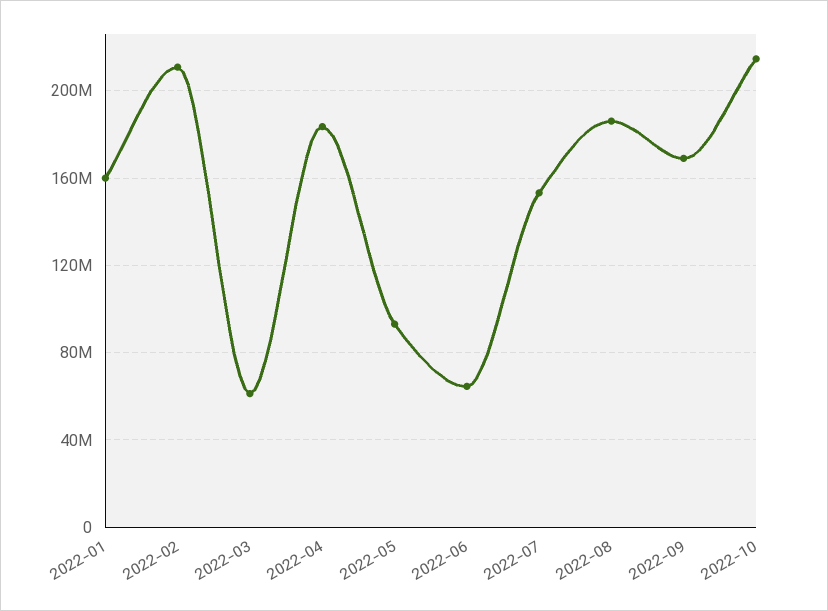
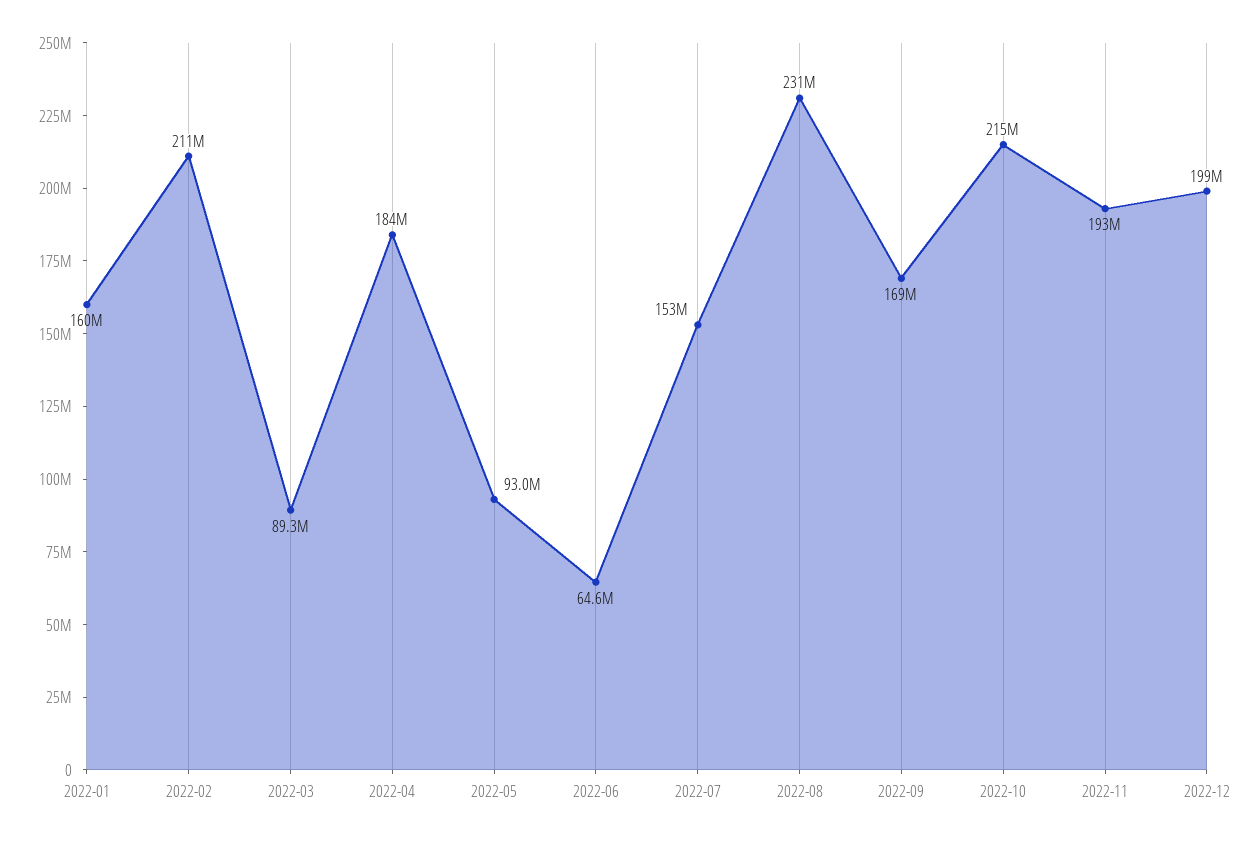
2022-03: 60000000 -> 89300000
2022-08: 185000000 -> 231000000
2022-11: none -> 193000000
2022-12: none -> 199000000

